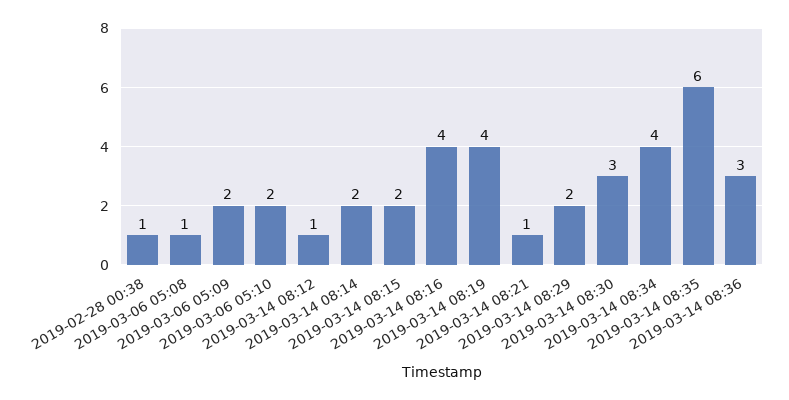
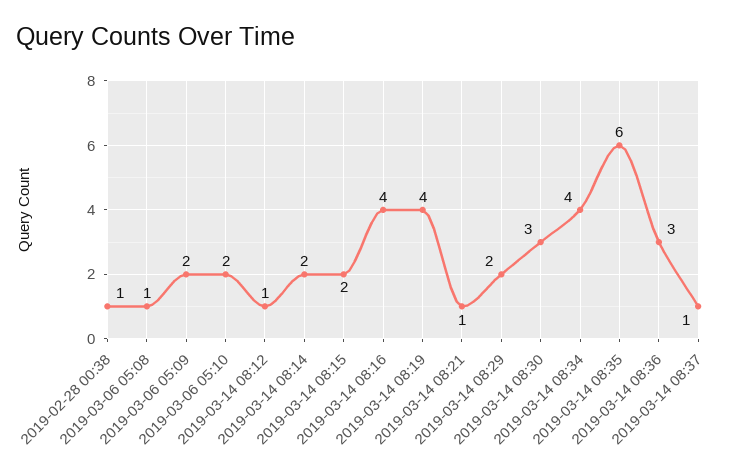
2019-03-14 08:37: none -> 1

